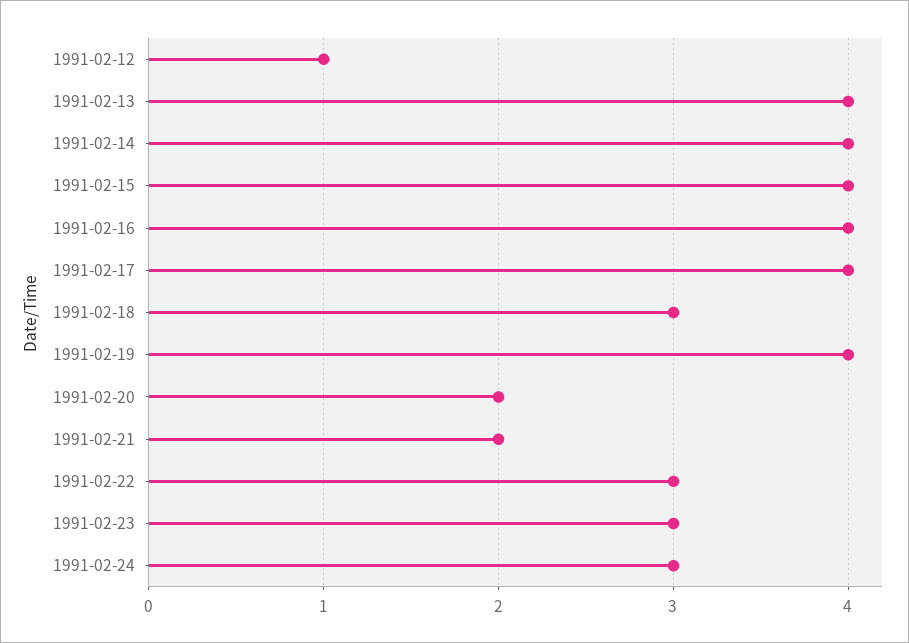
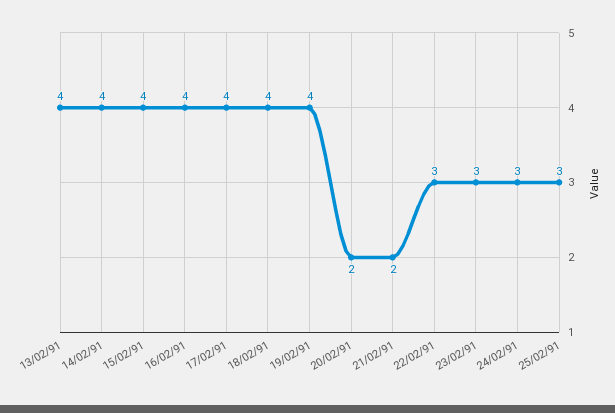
1991-02-12: 1 -> none
1991-02-18: 3 -> 4
25/02/91: none -> 3

